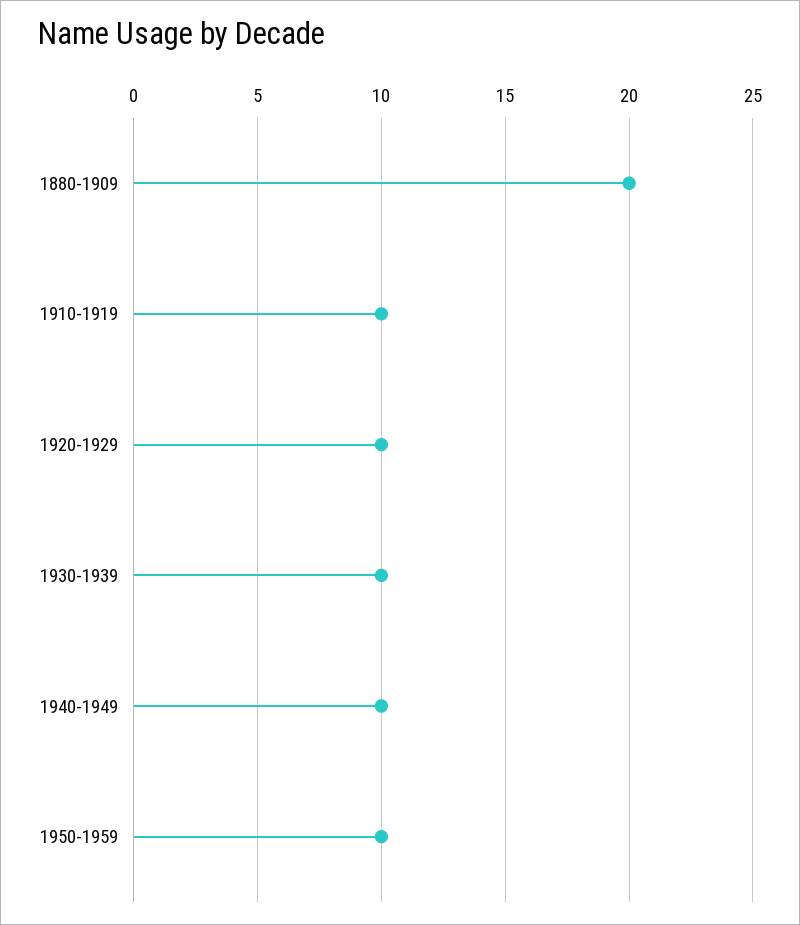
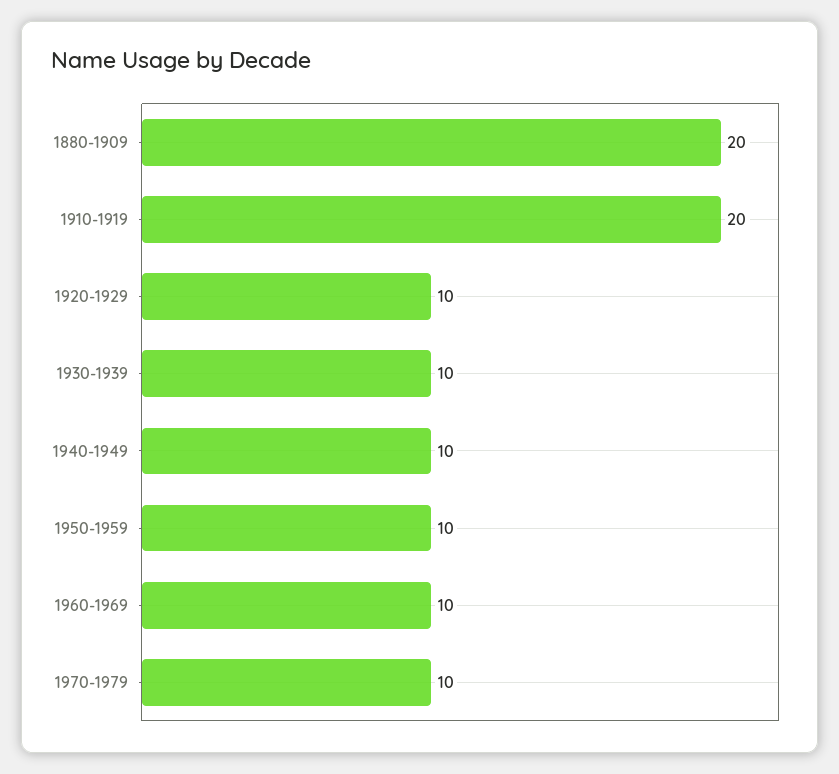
1910-1919: 10 -> 20
1960-1969: none -> 10
1970-1979: none -> 10

